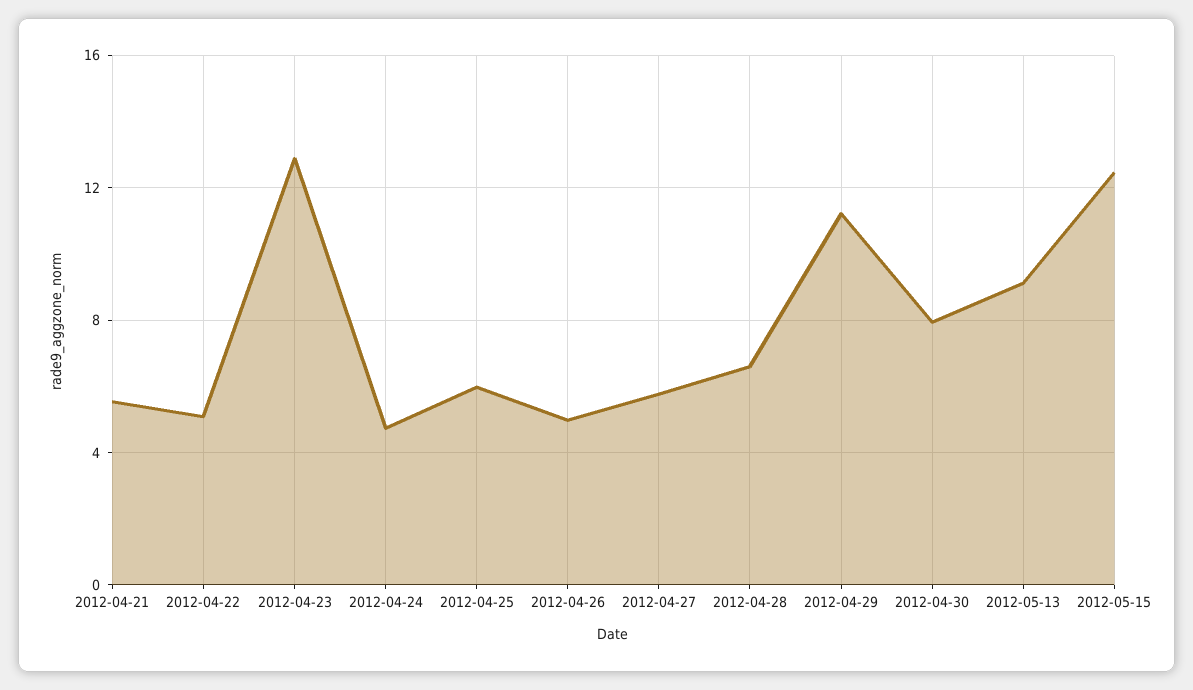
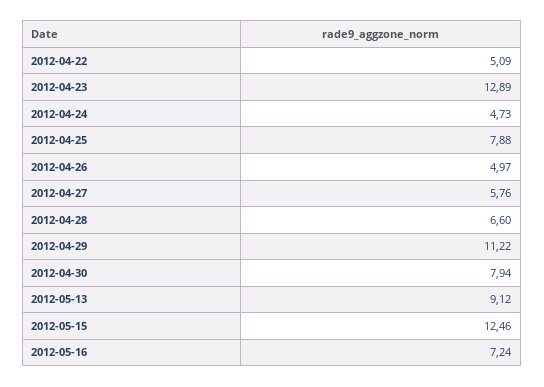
2012-04-21: 5.5 -> none
2012-04-25: 6 -> 7.88
2012-05-16: none -> 7.24

